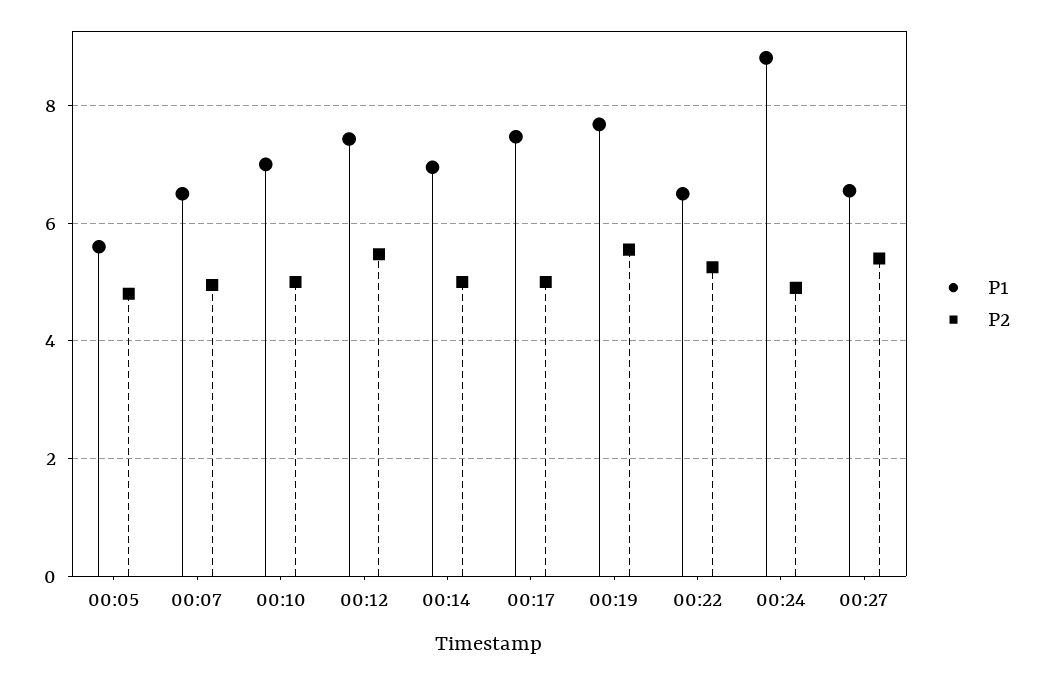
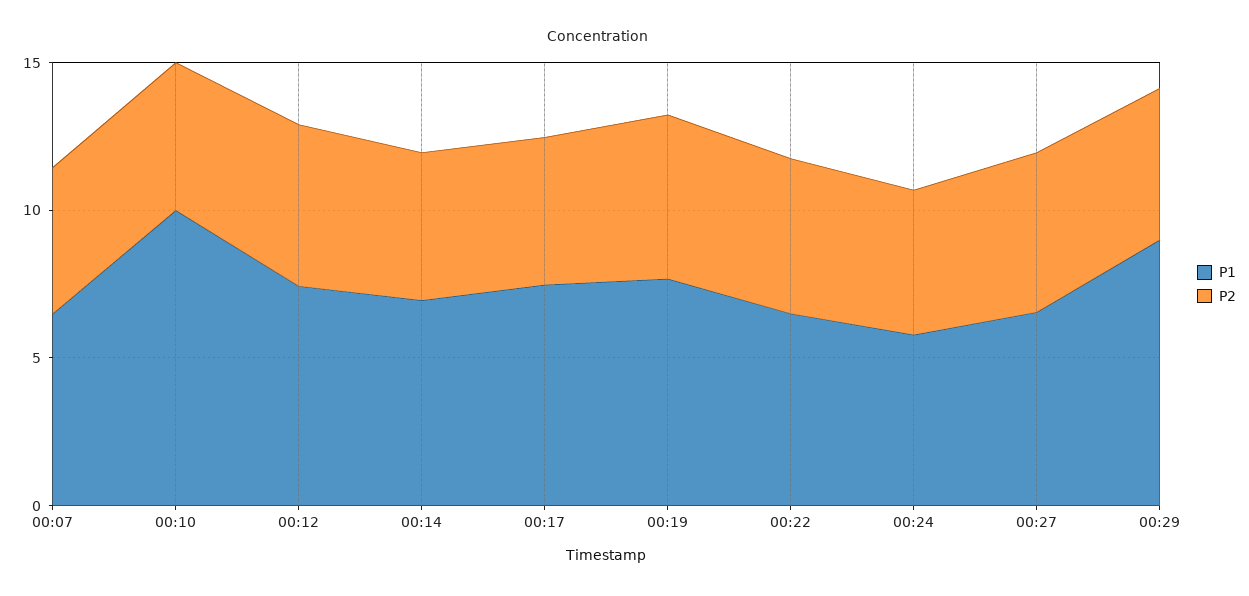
P1, 00:05: 5.6 -> none
P2, 00:05: 4.8 -> none
P1, 00:10: 7 -> 10
P1, 00:24: 8.8 -> 6
P1, 00:29: none -> 9
P2, 00:29: none -> 5

